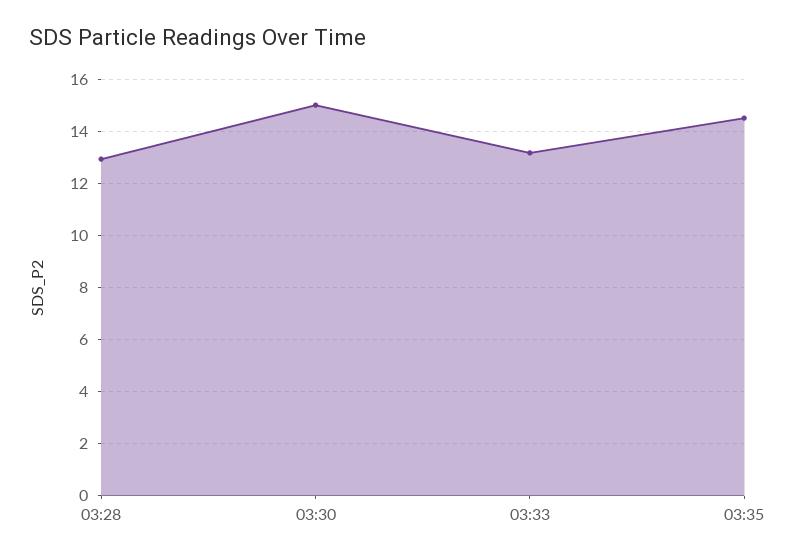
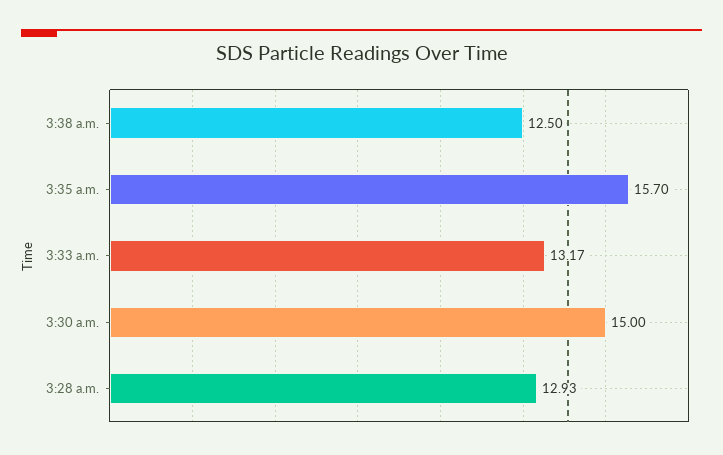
03:35: 14.5 -> 15.7
3:38 a.m.: none -> 12.5

